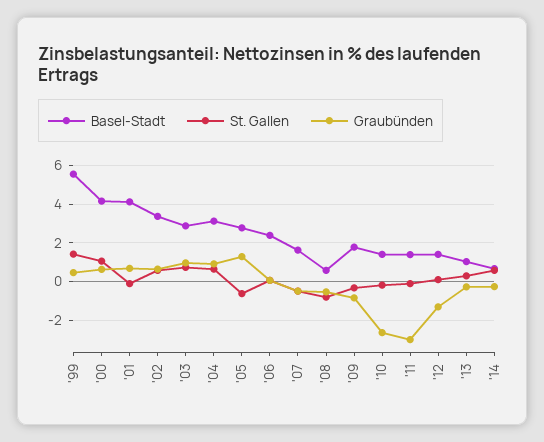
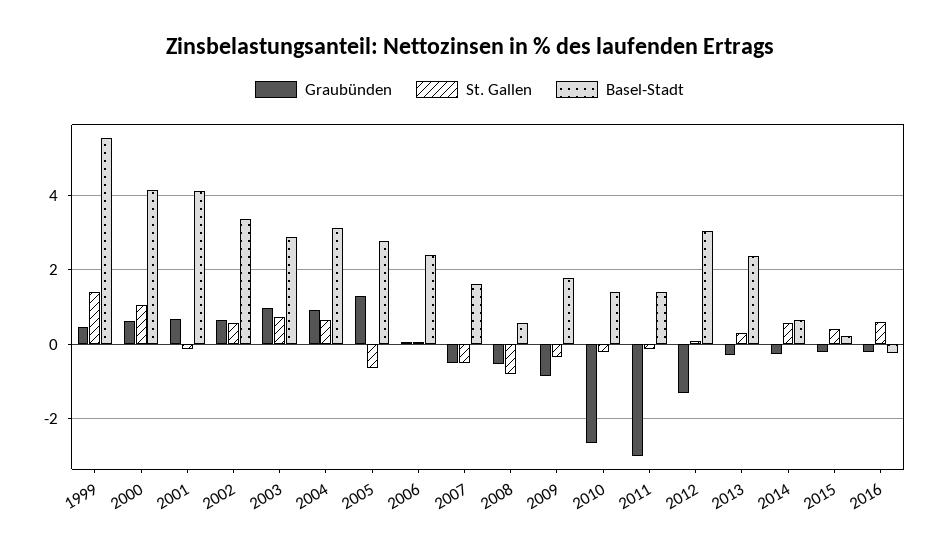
Basel-Stadt, '12: 1.5 -> 3
Basel-Stadt, '13: 1 -> 2.4
Graubünden, 2015: none -> -0.2
St. Gallen, 2015: none -> 0.4
Basel-Stadt, 2015: none -> 0.2
Graubünden, 2016: none -> -0.2
St. Gallen, 2016: none -> 0.6
Basel-Stadt, 2016: none -> -0.2

